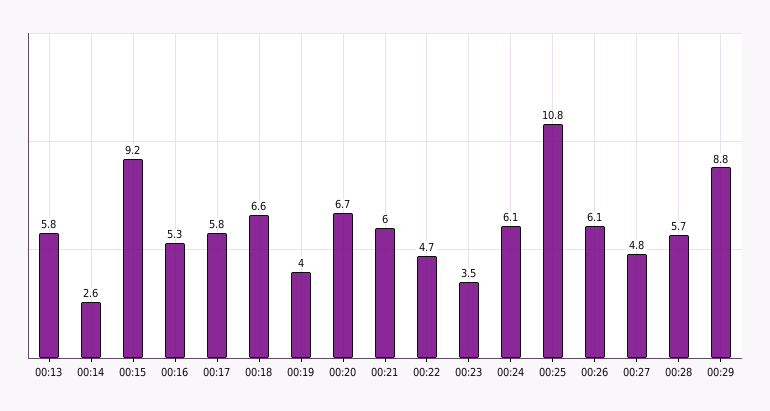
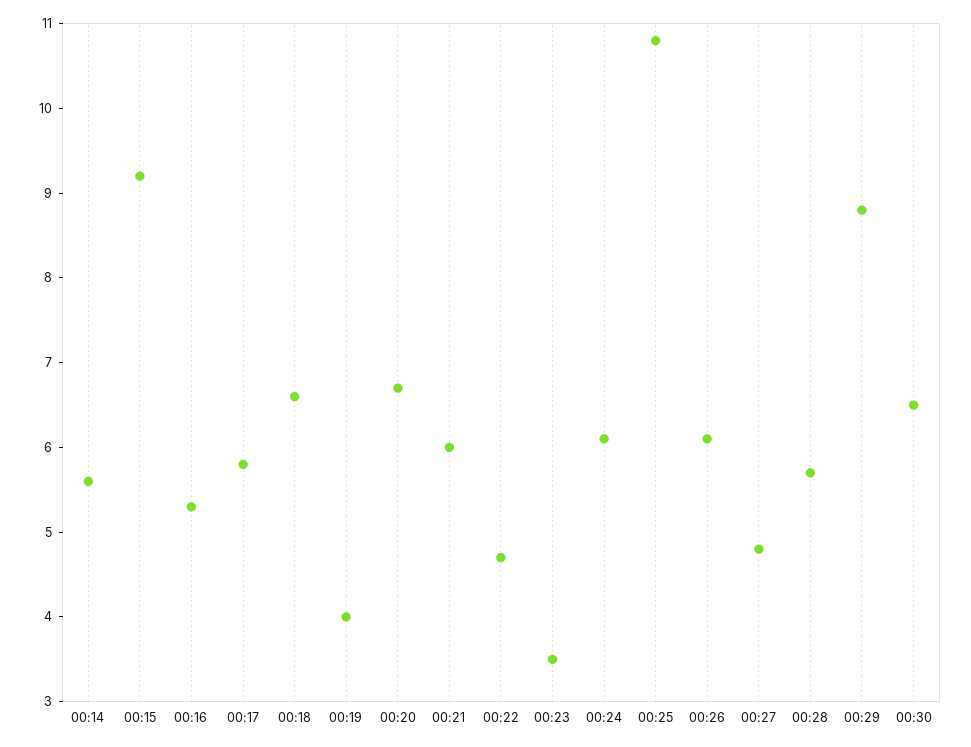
00:13: 5.8 -> none
00:14: 2.6 -> 5.6
00:30: none -> 6.5

